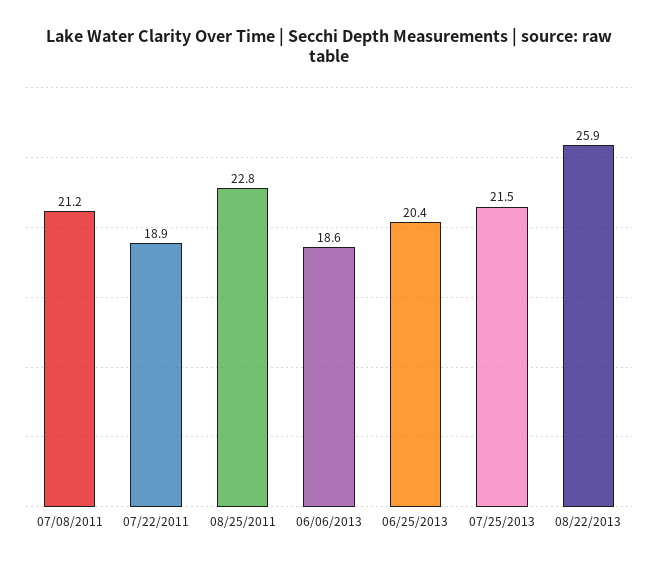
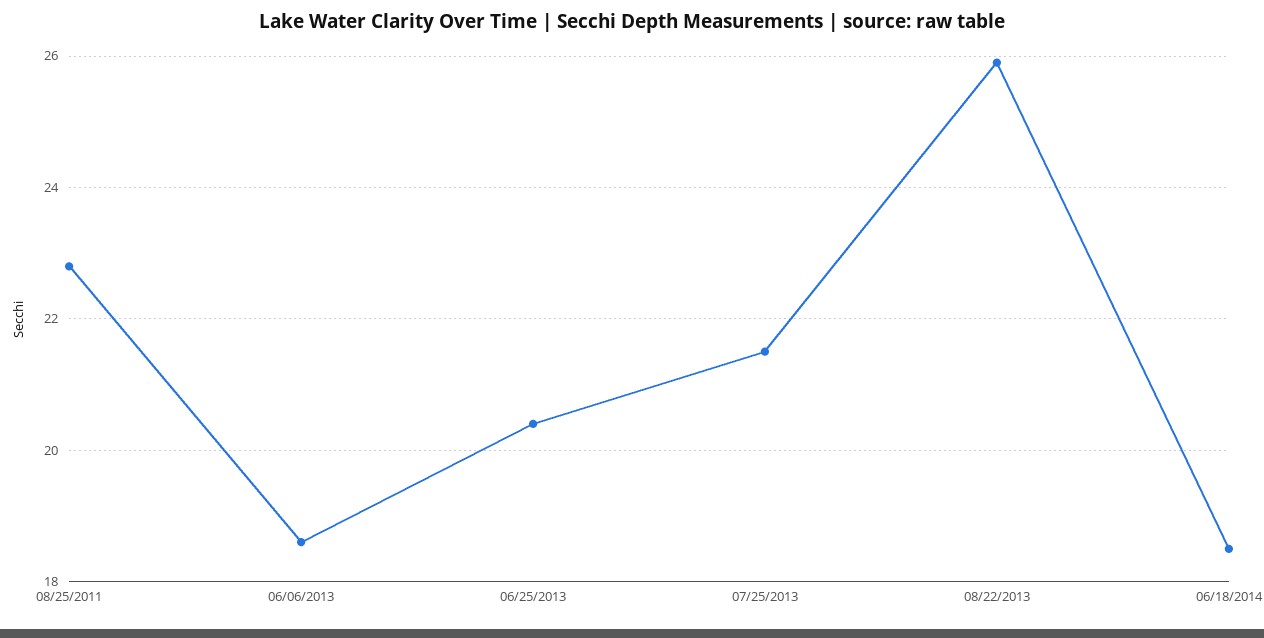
07/08/2011: 21.2 -> none
07/22/2011: 18.9 -> none
06/18/2014: none -> 18.5

